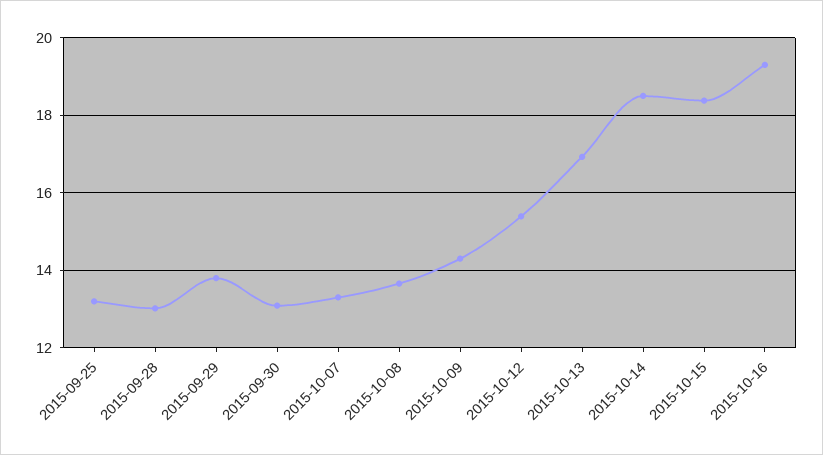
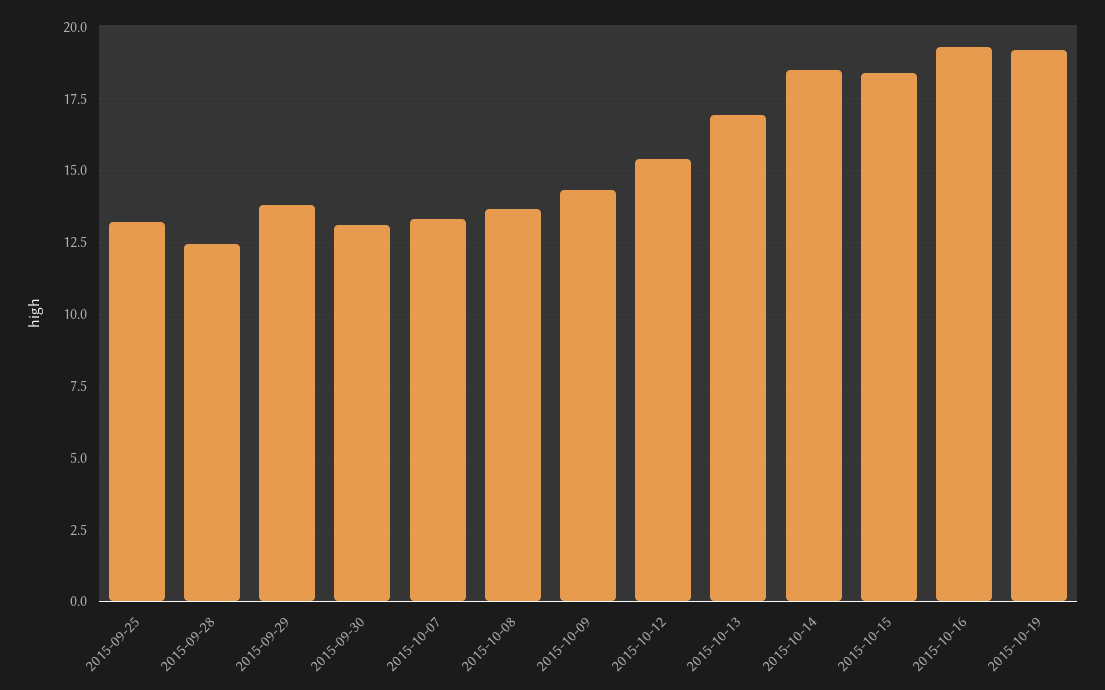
2015-09-28: 13 -> 12.5
2015-10-19: none -> 19.25

